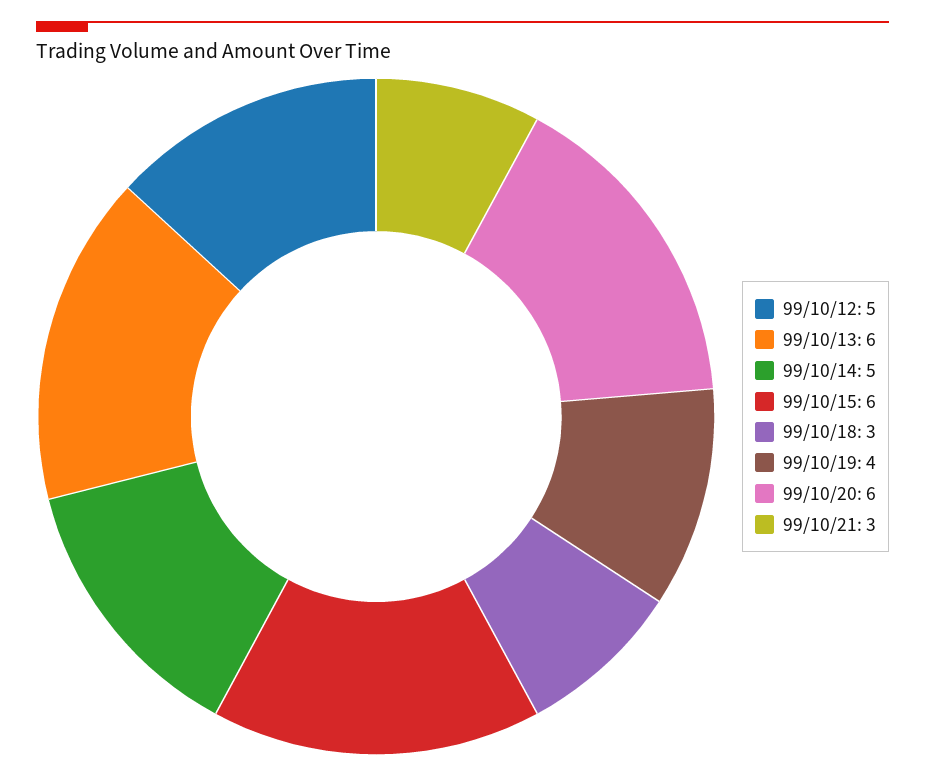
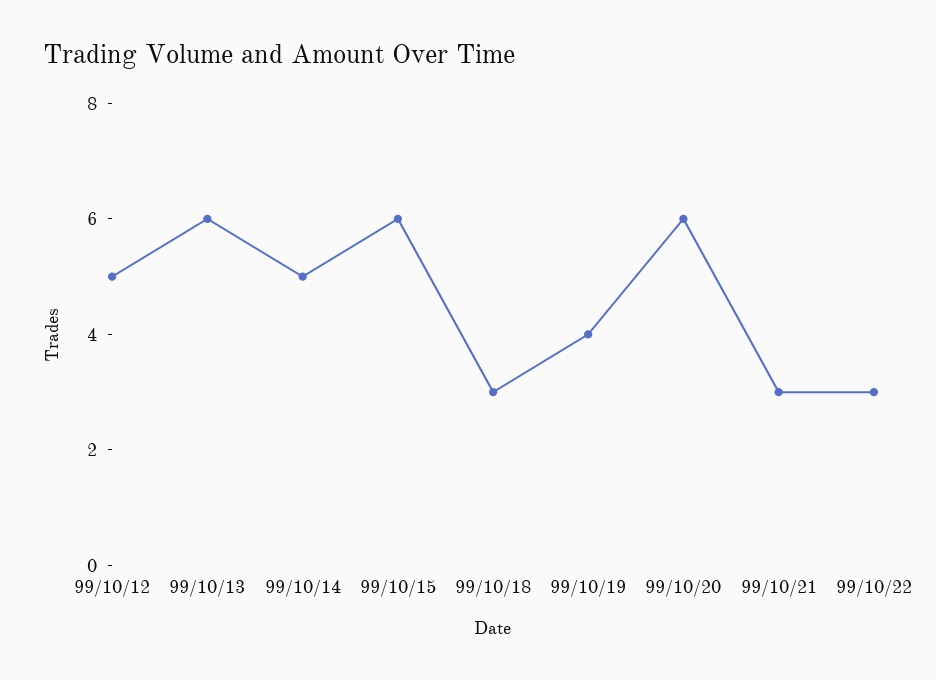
99/10/22: none -> 3

